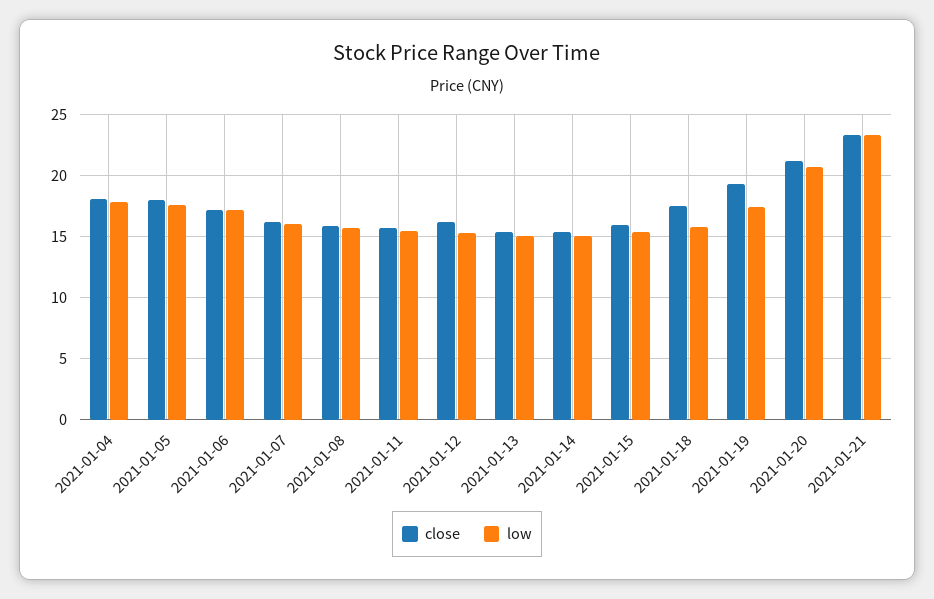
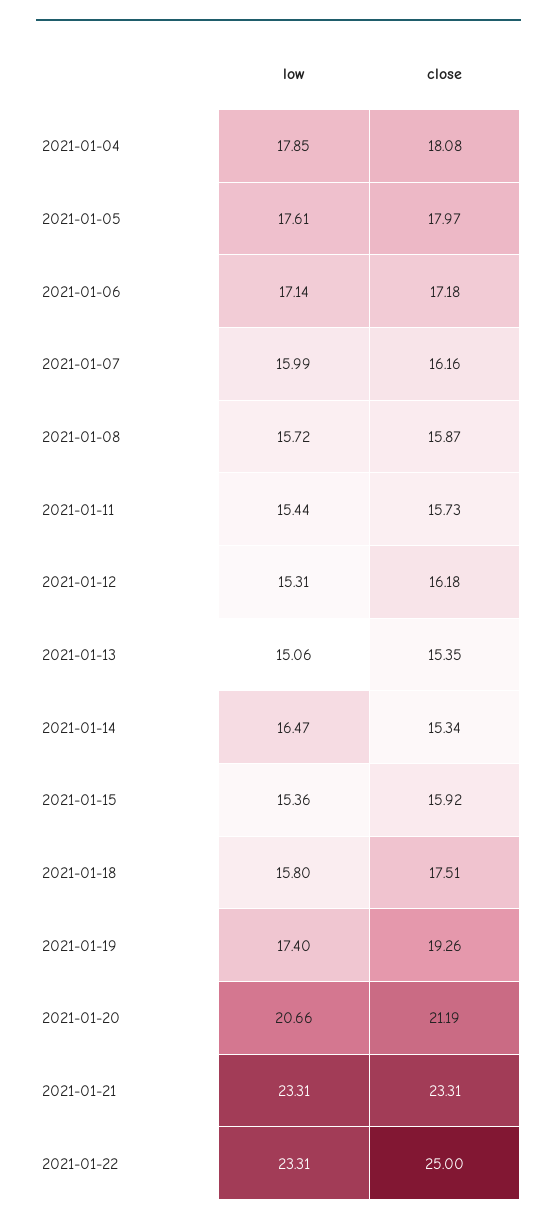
low, 2021-01-14: 15 -> 16.47
low, 2021-01-22: none -> 23.31
close, 2021-01-22: none -> 25

